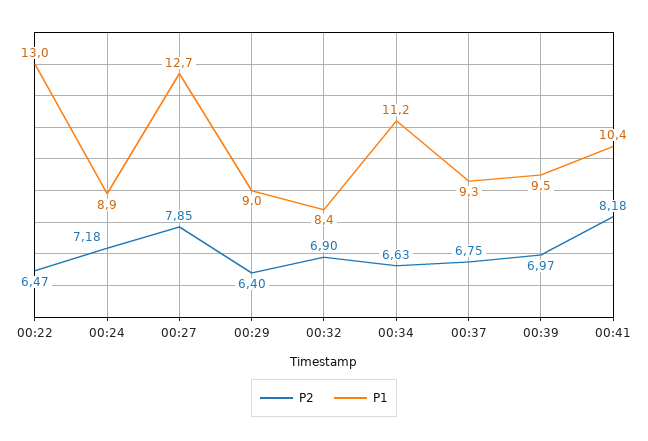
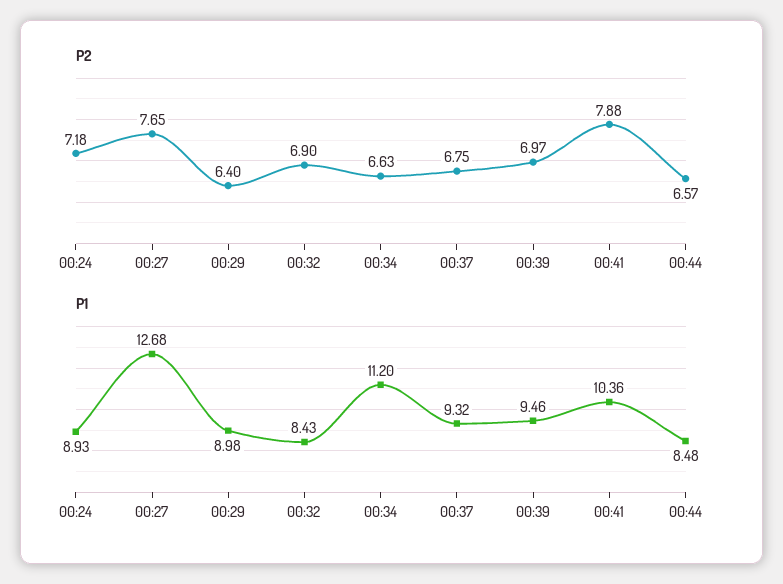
P2, 00:22: 6.47 -> none
P1, 00:22: 13 -> none
P2, 00:27: 7.85 -> 7.65
P2, 00:41: 8.18 -> 7.88
P2, 00:44: none -> 6.57
P1, 00:44: none -> 8.48

